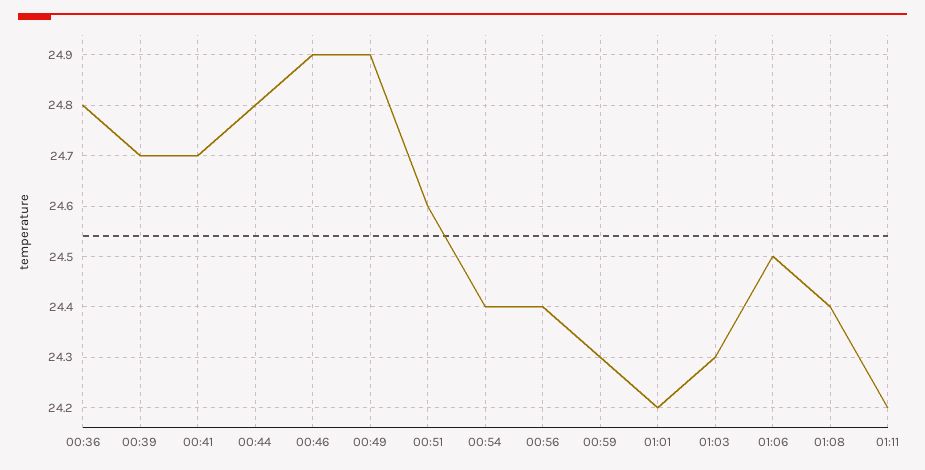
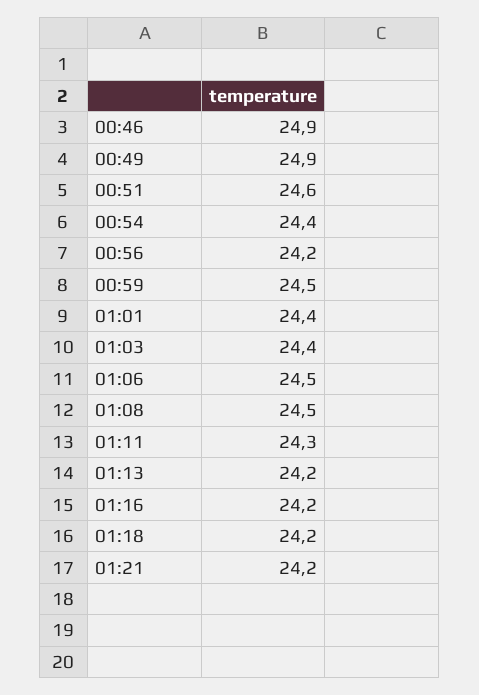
00:36: 24.8 -> none
00:39: 24.7 -> none
00:41: 24.7 -> none
00:44: 24.8 -> none
00:56: 24.4 -> 24.2
00:59: 24.3 -> 24.5
01:01: 24.2 -> 24.4
01:03: 24.3 -> 24.4
01:08: 24.4 -> 24.5
01:11: 24.2 -> 24.3
01:13: none -> 24.2
01:16: none -> 24.2
01:18: none -> 24.2
01:21: none -> 24.2

